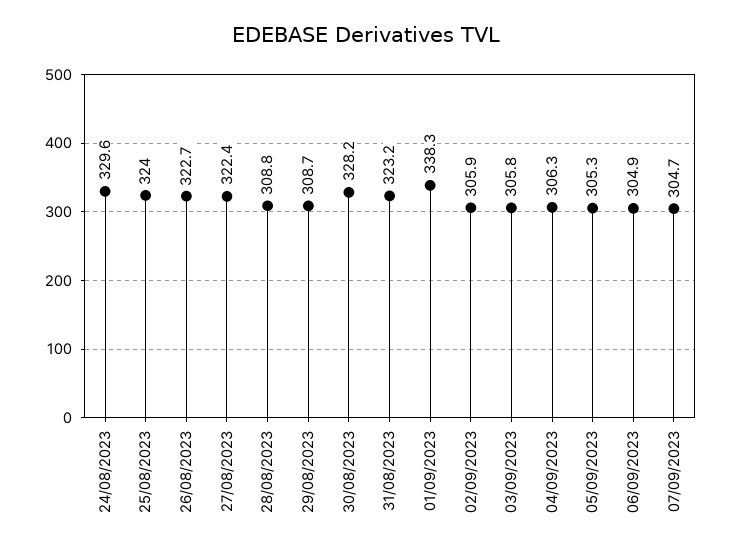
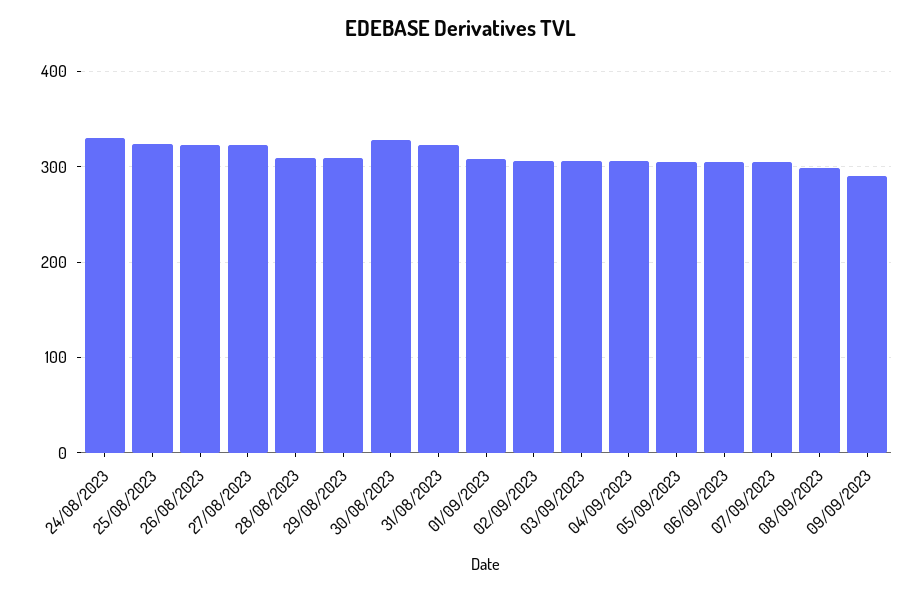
01/09/2023: 338.3 -> 310
08/09/2023: none -> 300
09/09/2023: none -> 290

